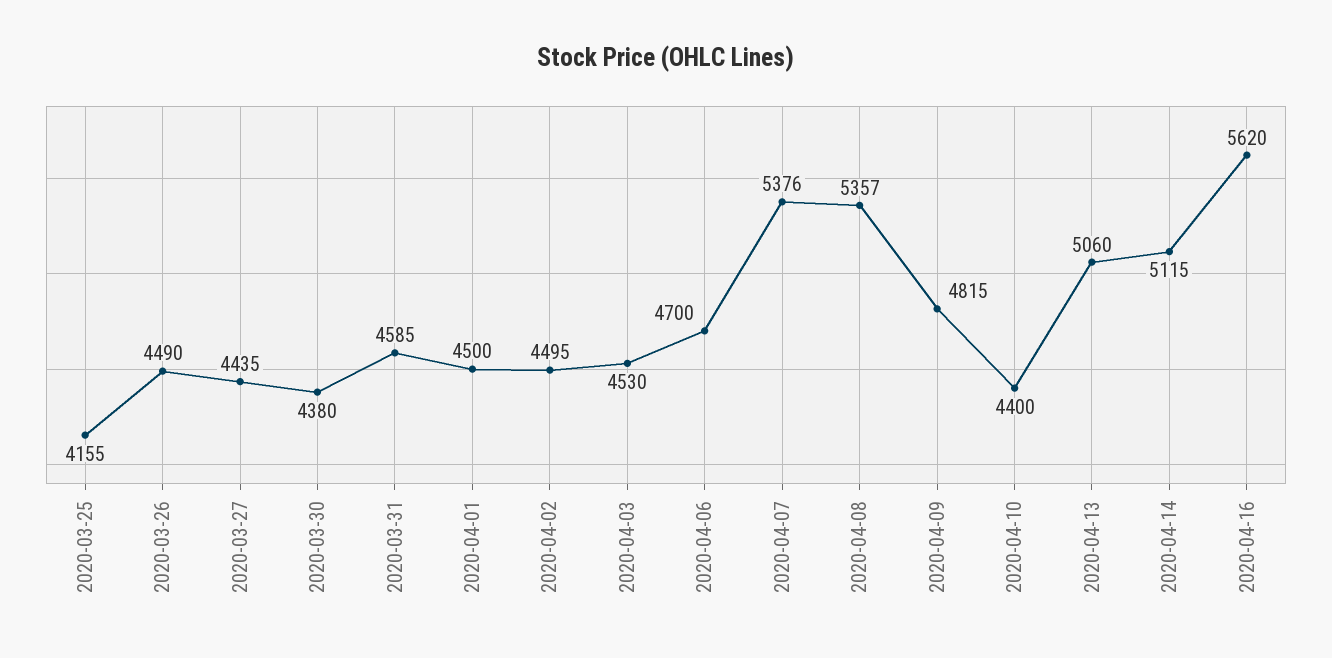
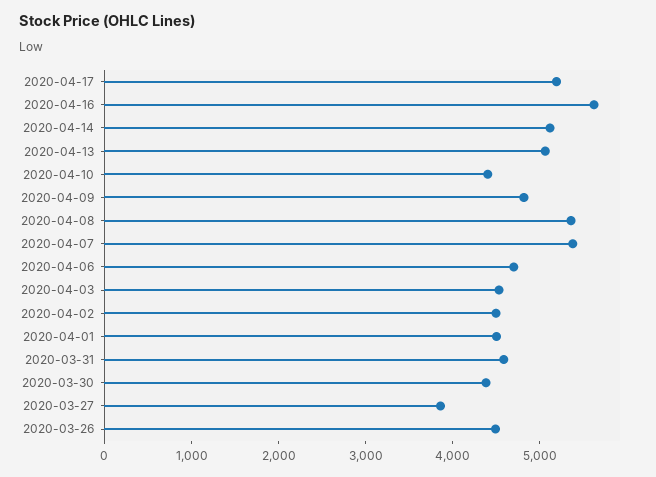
2020-03-25: 4155 -> none
2020-03-27: 4435 -> 3800
2020-04-17: none -> 5200

